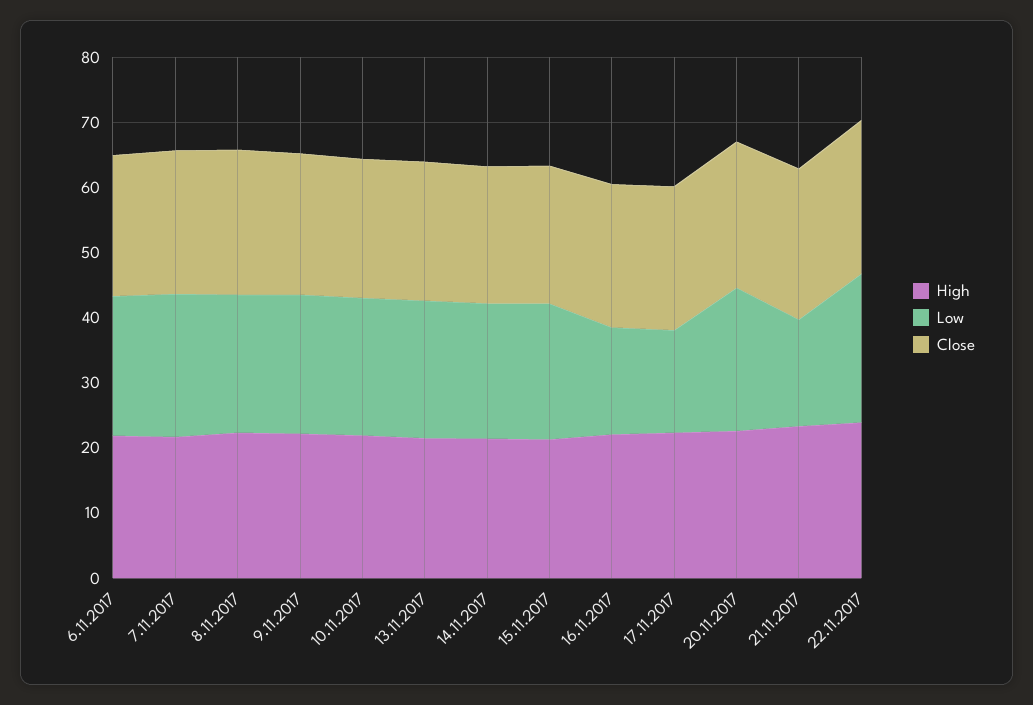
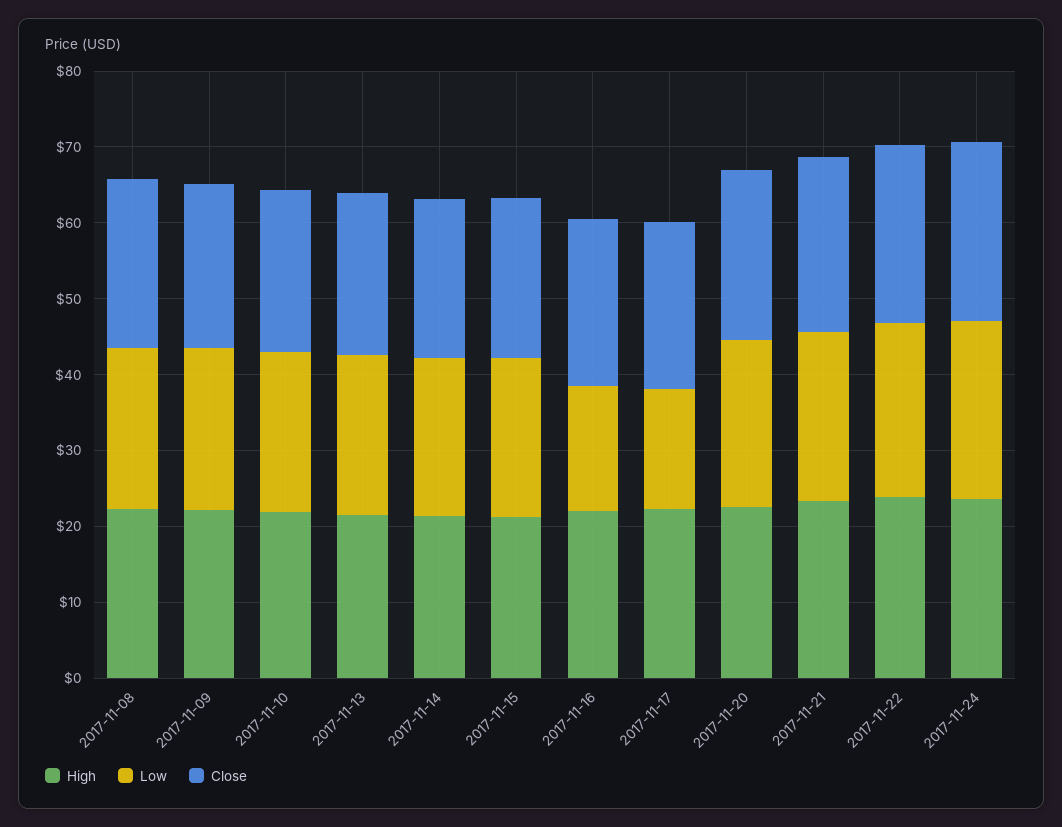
High, 6.11.2017: 22 -> none
Low, 6.11.2017: 22 -> none
Close, 6.11.2017: 22 -> none
High, 7.11.2017: 22 -> none
Low, 7.11.2017: 22 -> none
Close, 7.11.2017: 22 -> none
Low, 21.11.2017: 16 -> 22
High, 2017-11-24: none -> 24
Low, 2017-11-24: none -> 24
Close, 2017-11-24: none -> 24

